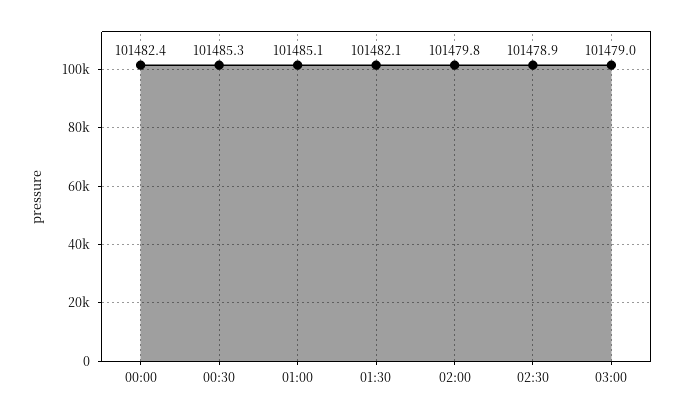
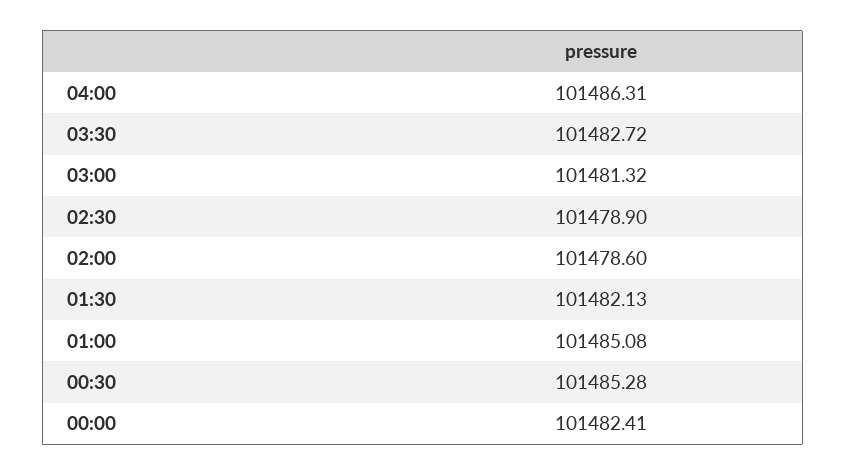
02:00: 101479.8 -> 101478.6
03:00: 101479 -> 101481.32
04:00: none -> 101486.31
03:30: none -> 101482.72

